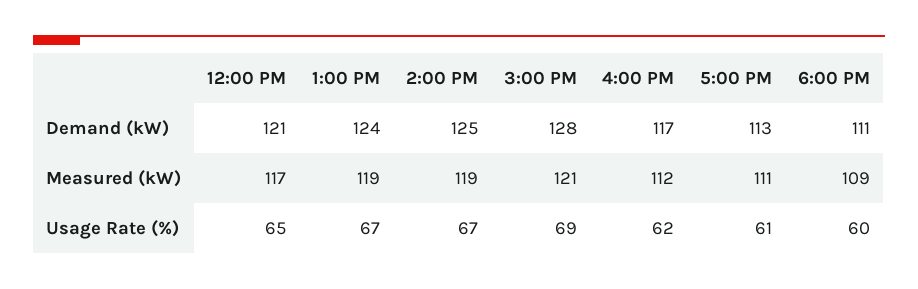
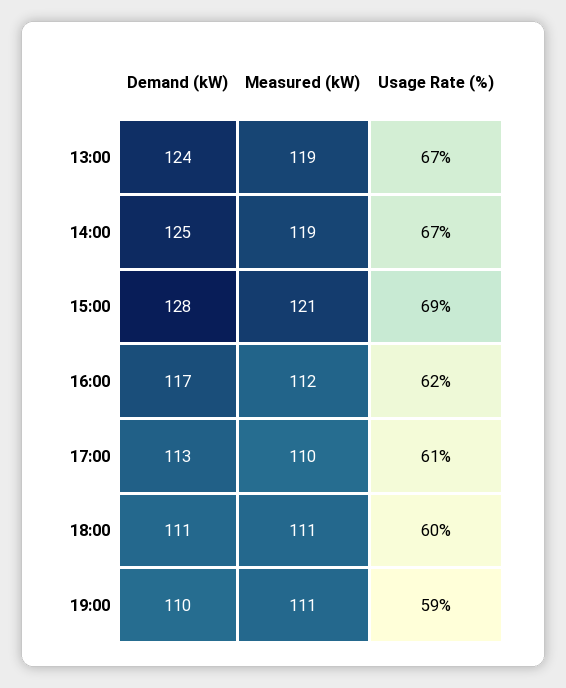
12:00 PM, Demand (kW): 121 -> none
12:00 PM, Measured (kW): 117 -> none
5:00 PM, Measured (kW): 111 -> 110
6:00 PM, Measured (kW): 109 -> 111
12:00 PM, Usage Rate (%): 65 -> none
19:00, Demand (kW): none -> 110
19:00, Measured (kW): none -> 111
19:00, Usage Rate (%): none -> 59

